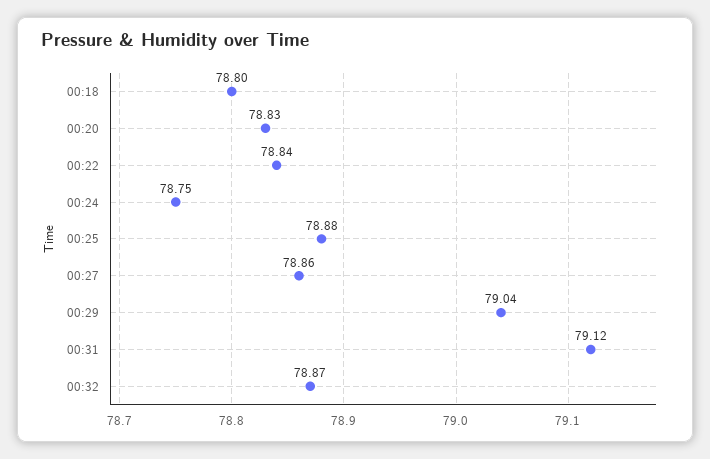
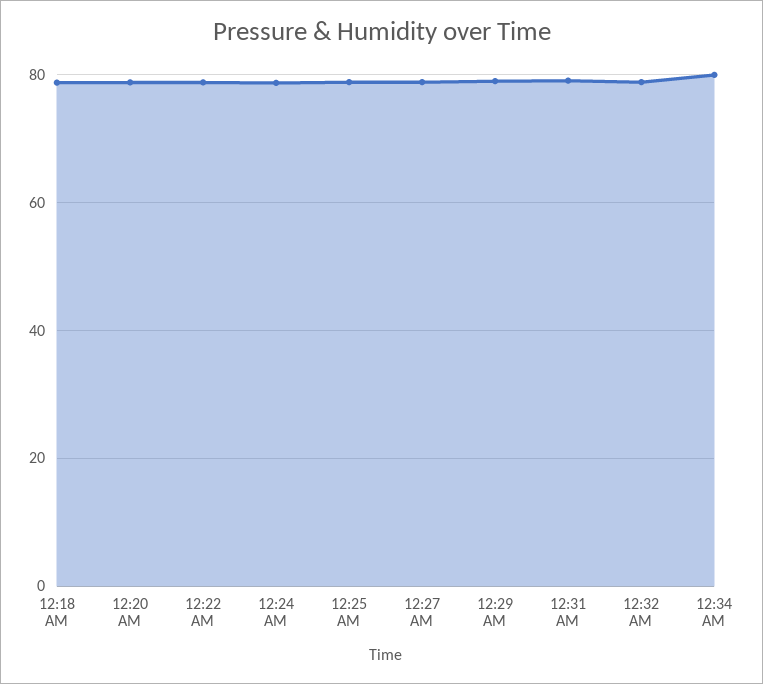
12:34 AM: none -> 80

